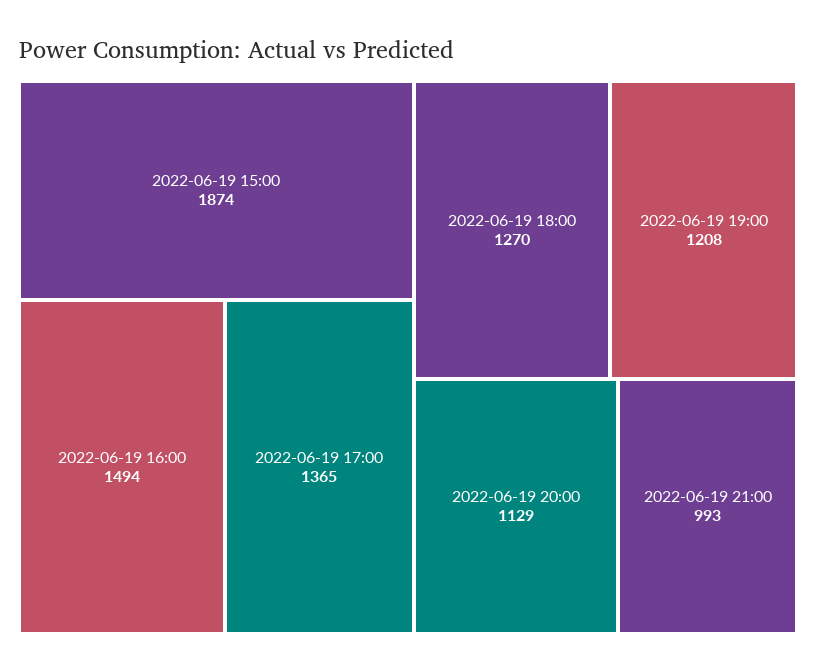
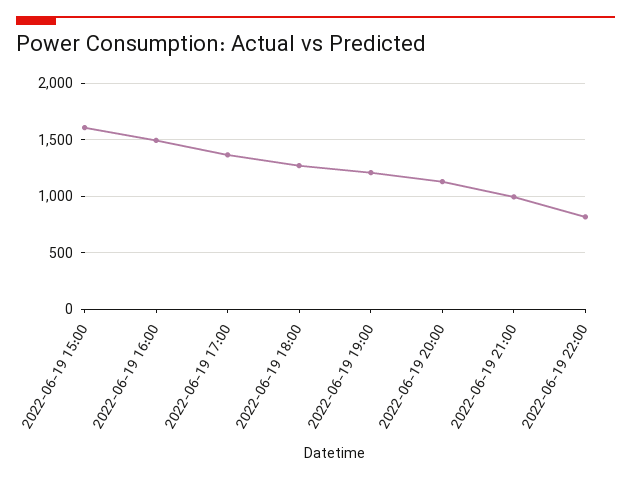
2022-06-19 15:00: 1874 -> 1600
2022-06-19 22:00: none -> 800

